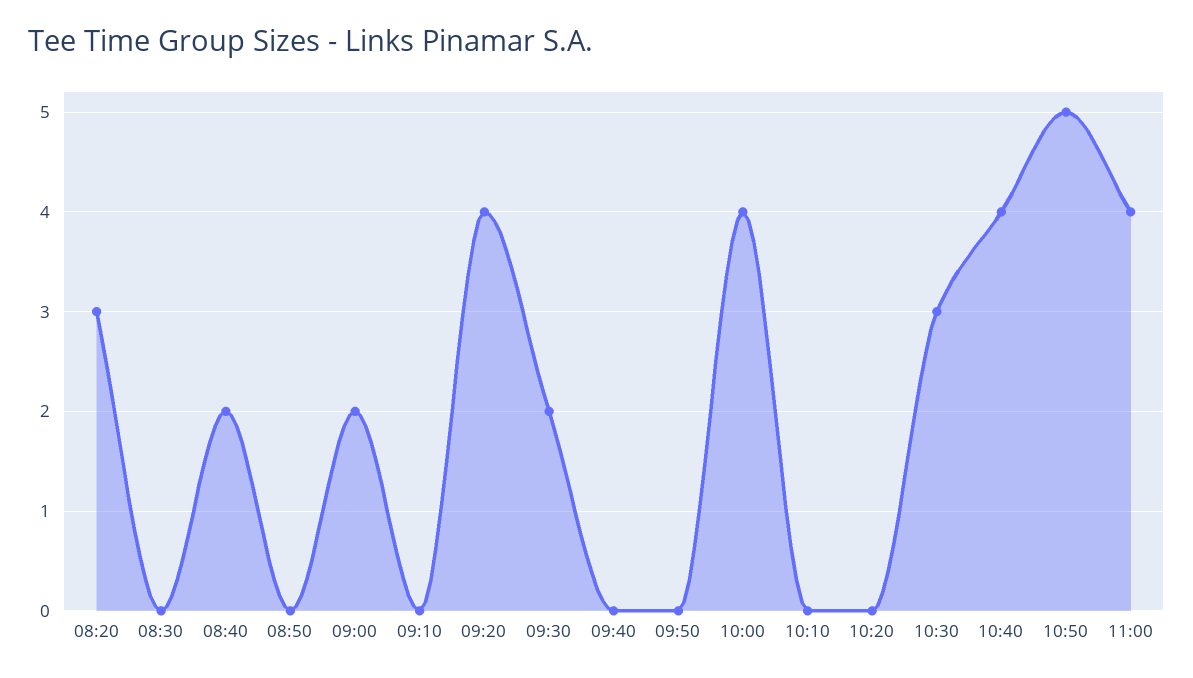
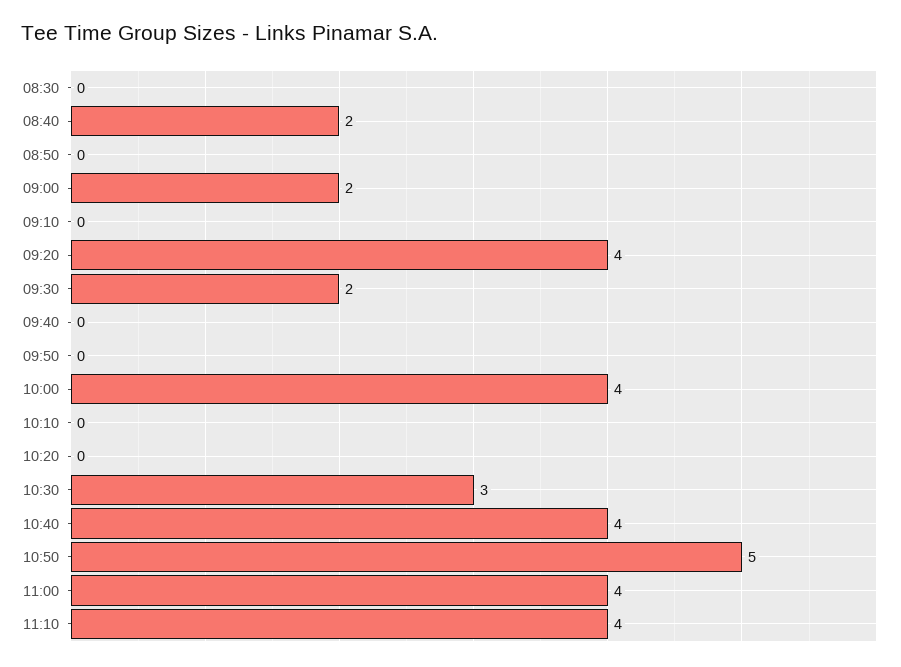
08:20: 3 -> none
11:10: none -> 4

